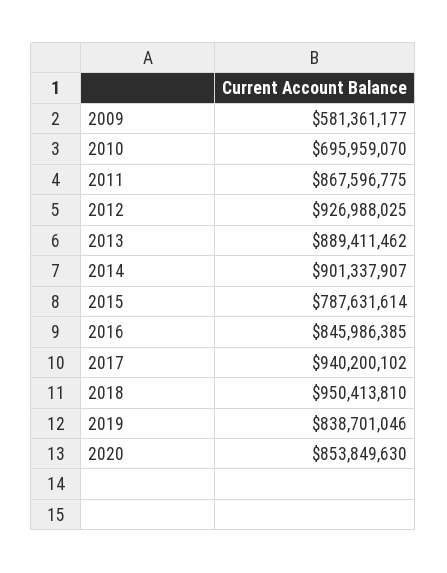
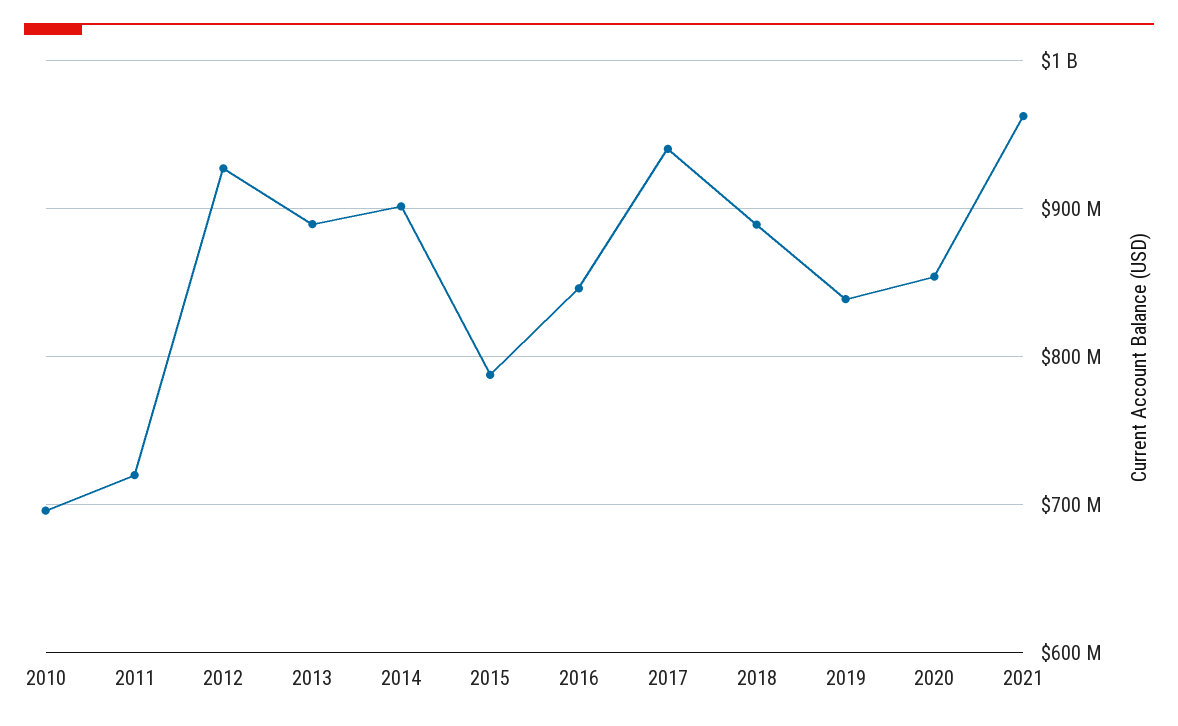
2009: 581361177 -> none
2011: 867596775 -> 720000000
2018: 950413810 -> 890000000
2021: none -> 960000000

